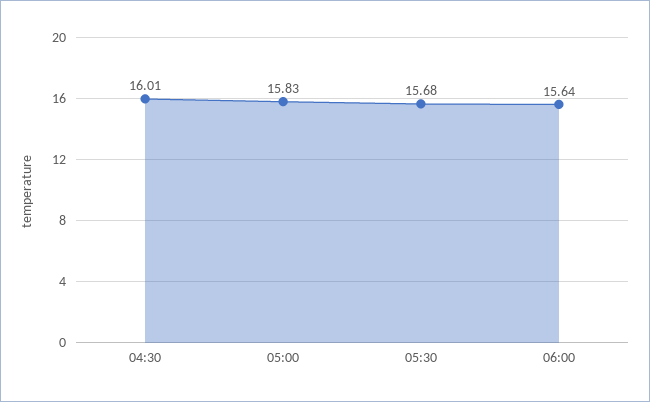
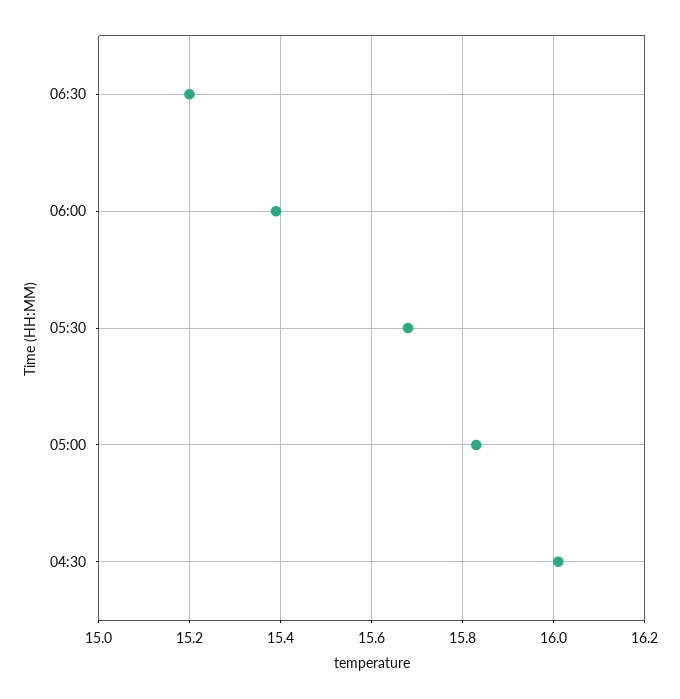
06:00: 15.64 -> 15.4
06:30: none -> 15.2

